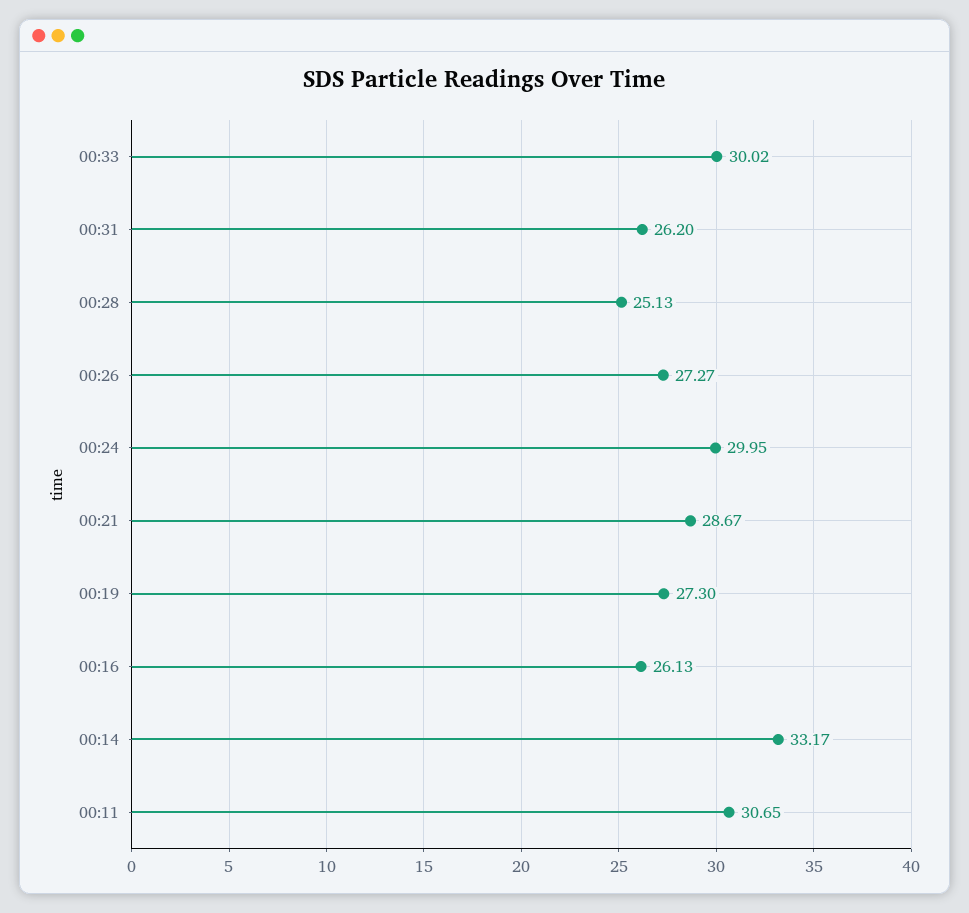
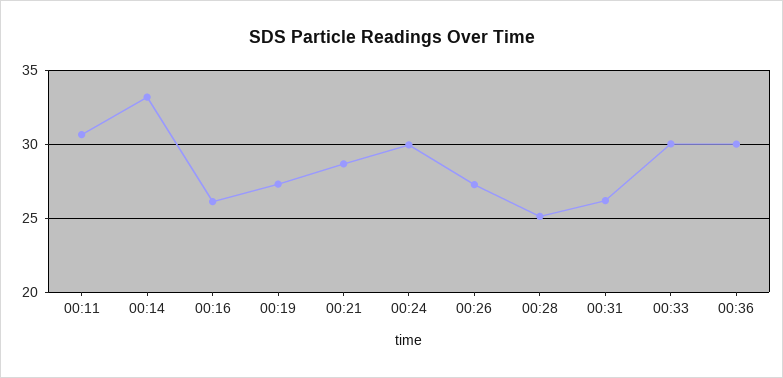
00:36: none -> 30

